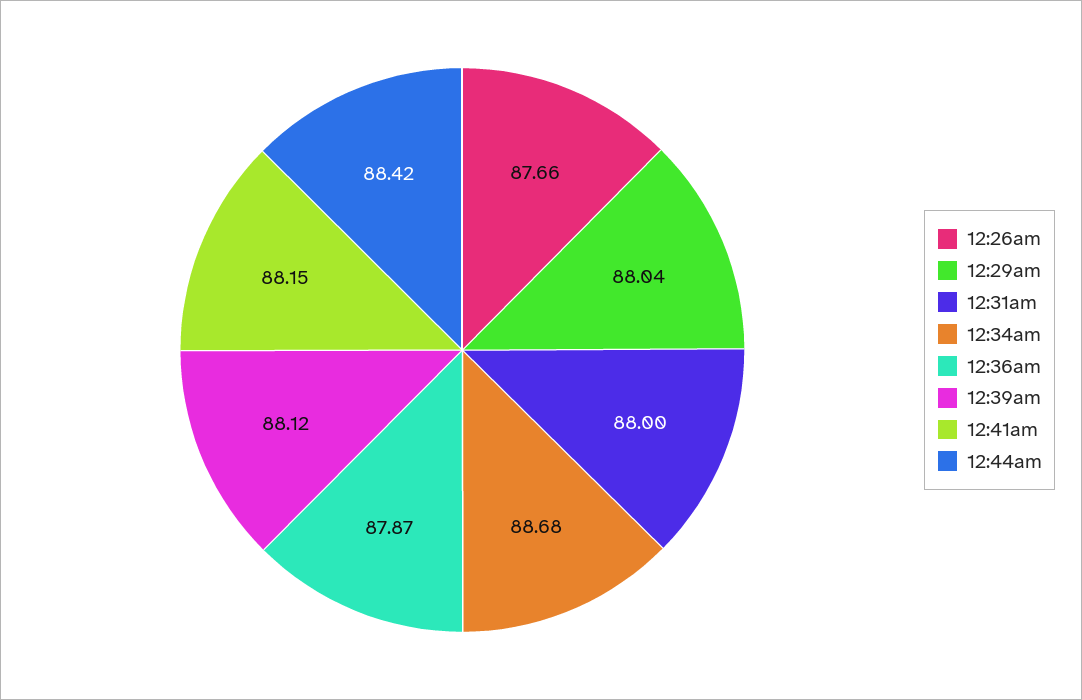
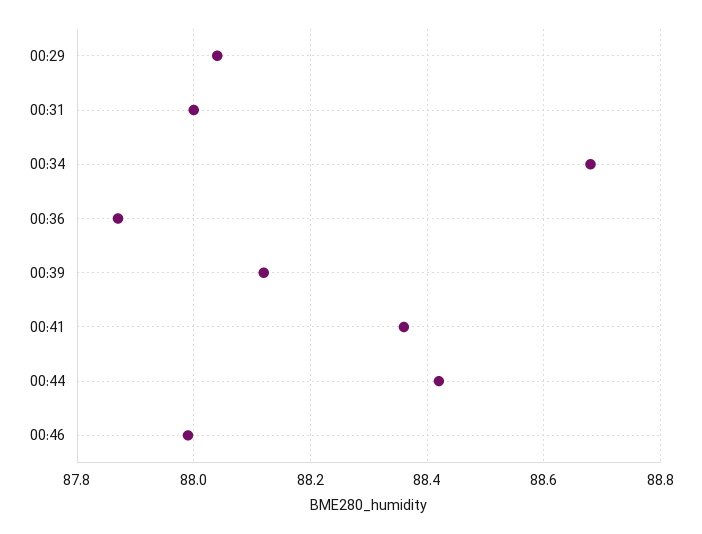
12:26am: 87.66 -> none
12:41am: 88.15 -> 88.35
00:46: none -> 88

